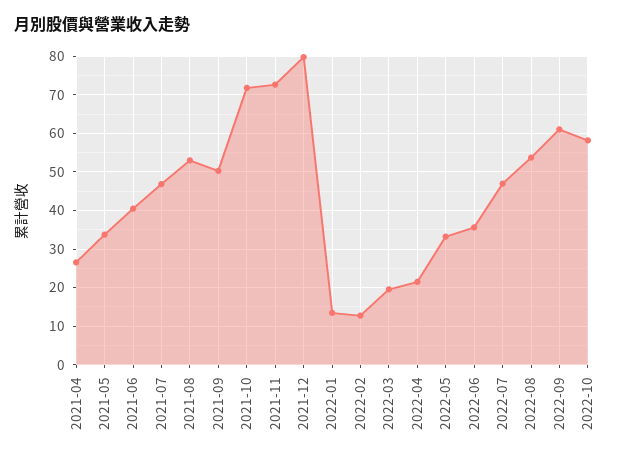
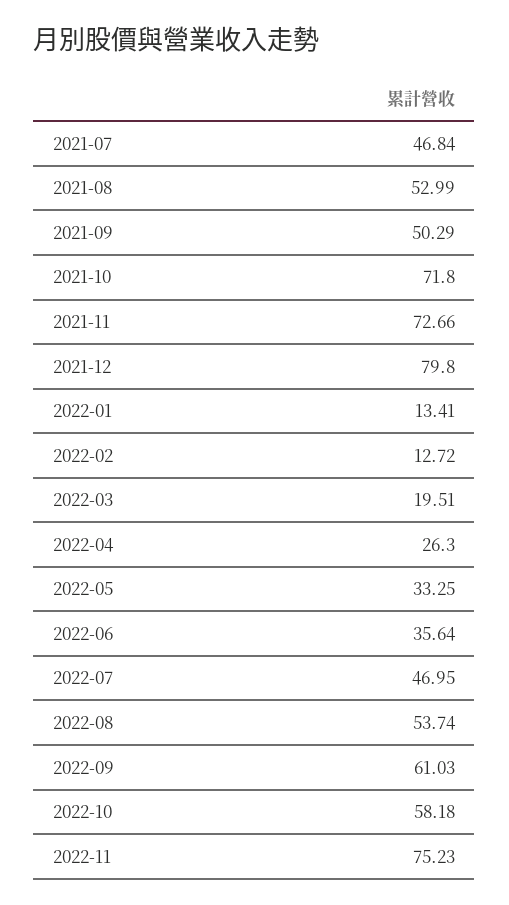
2021-04: 26 -> none
2021-05: 34 -> none
2021-06: 40 -> none
2022-04: 22 -> 26.3
2022-11: none -> 75.23

